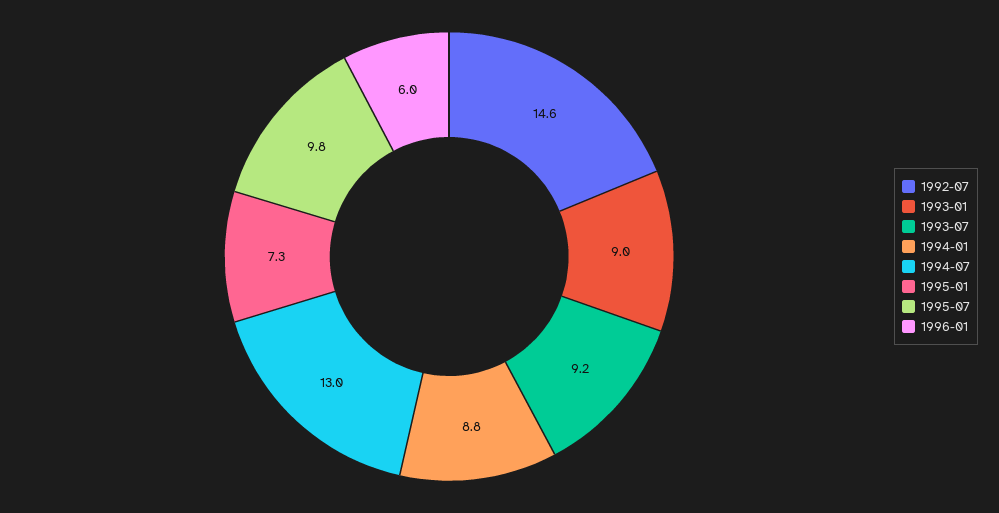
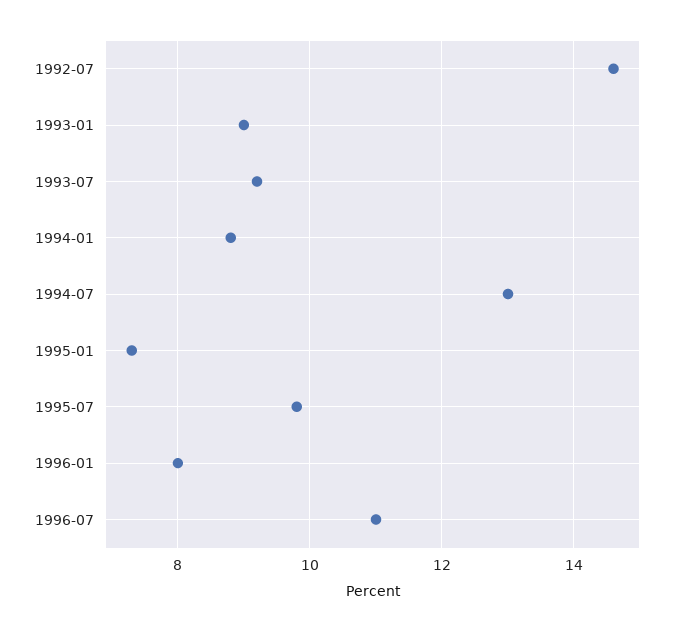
1996-01: 6 -> 8
1996-07: none -> 11

